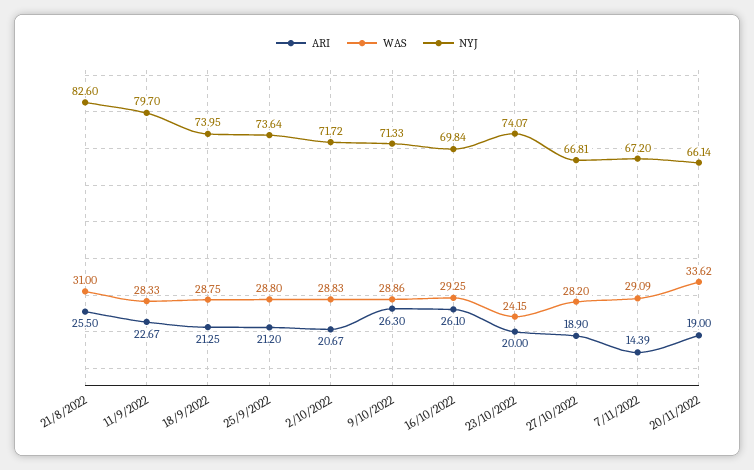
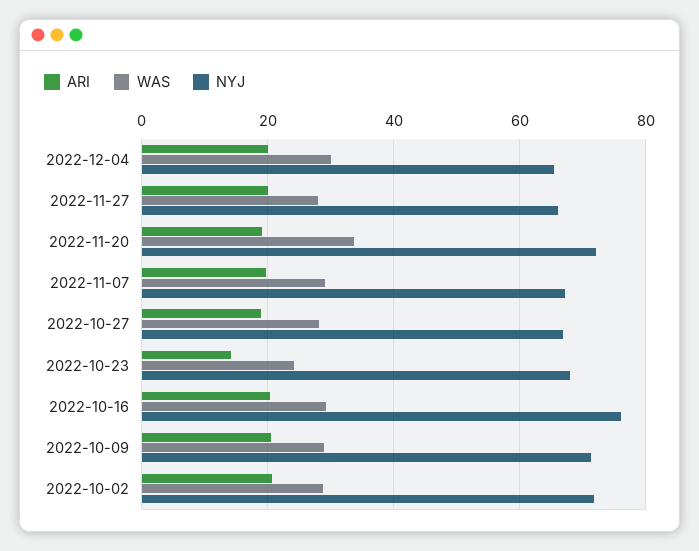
ARI, 21/8/2022: 25.5 -> none
WAS, 21/8/2022: 31 -> none
NYJ, 21/8/2022: 82.6 -> none
ARI, 11/9/2022: 22.67 -> none
WAS, 11/9/2022: 28.33 -> none
NYJ, 11/9/2022: 79.7 -> none
ARI, 18/9/2022: 21.25 -> none
WAS, 18/9/2022: 28.75 -> none
NYJ, 18/9/2022: 73.95 -> none
ARI, 25/9/2022: 21.2 -> none
WAS, 25/9/2022: 28.8 -> none
NYJ, 25/9/2022: 73.64 -> none
ARI, 9/10/2022: 26.3 -> 20
ARI, 16/10/2022: 26.1 -> 20
NYJ, 16/10/2022: 69.84 -> 76
ARI, 23/10/2022: 20 -> 14
NYJ, 23/10/2022: 74.07 -> 68
ARI, 7/11/2022: 14.39 -> 20
NYJ, 20/11/2022: 66.14 -> 72
ARI, 2022-12-04: none -> 20
WAS, 2022-12-04: none -> 30
NYJ, 2022-12-04: none -> 66
ARI, 2022-11-27: none -> 20
WAS, 2022-11-27: none -> 28
NYJ, 2022-11-27: none -> 66

